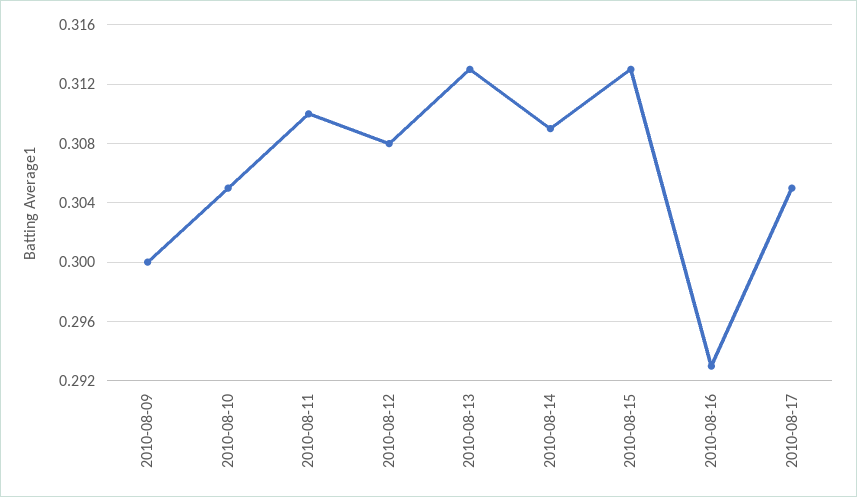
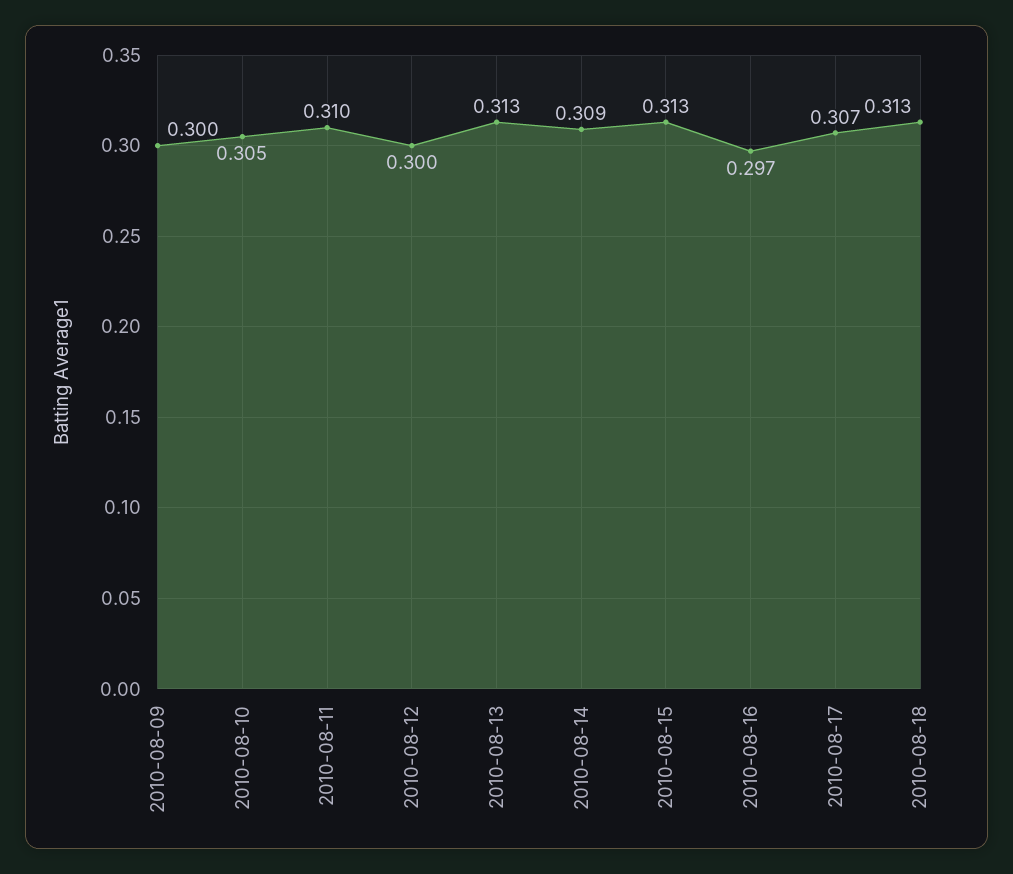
2010-08-12: 0.308 -> 0.3
2010-08-16: 0.293 -> 0.297
2010-08-17: 0.305 -> 0.307
2010-08-18: none -> 0.313

